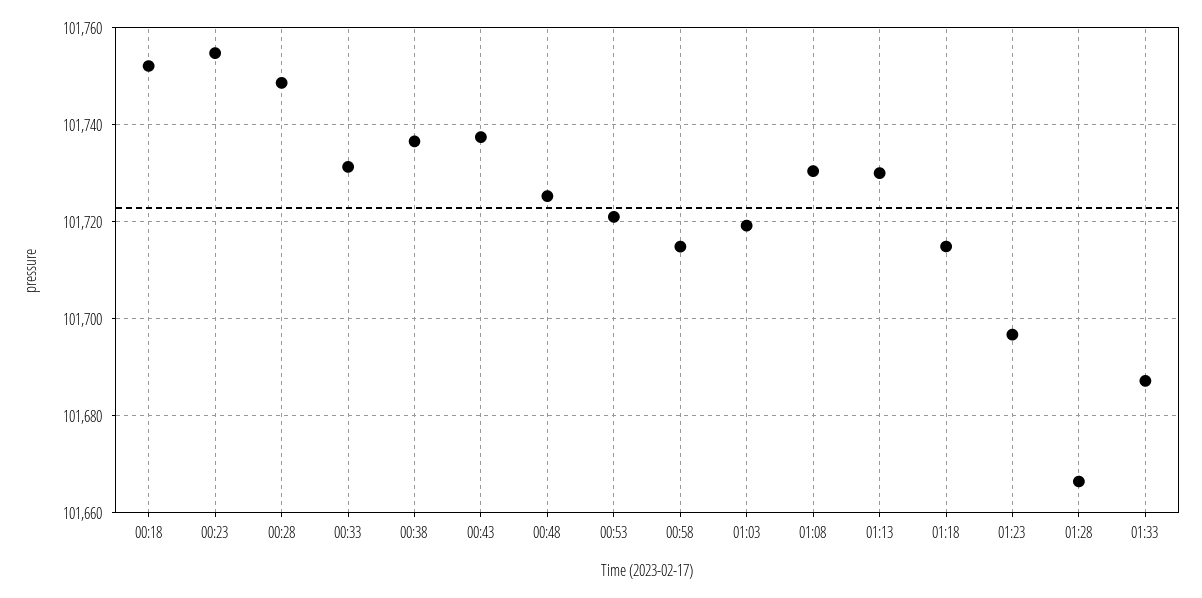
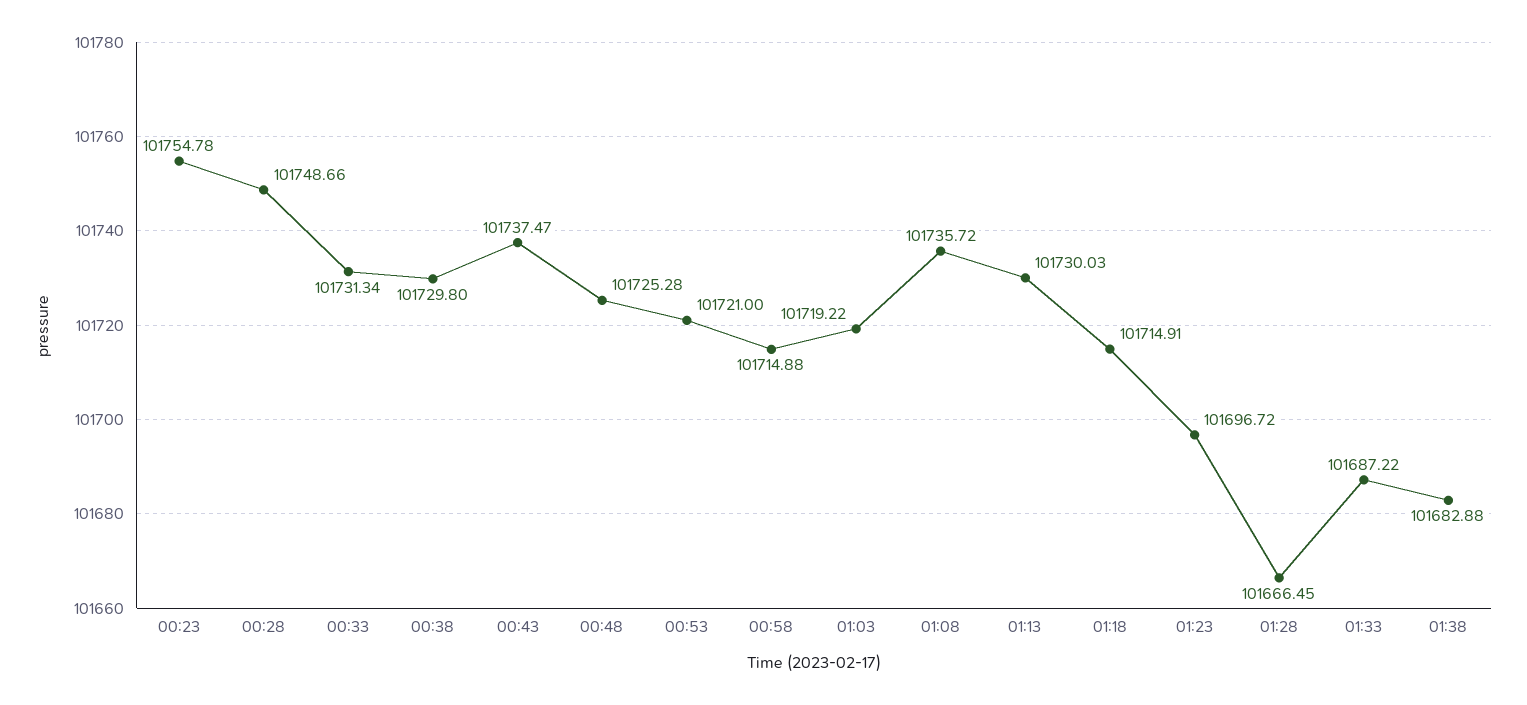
00:18: 101752 -> none
00:38: 101736 -> 101729.8
01:08: 101730 -> 101735.72
01:38: none -> 101682.88

